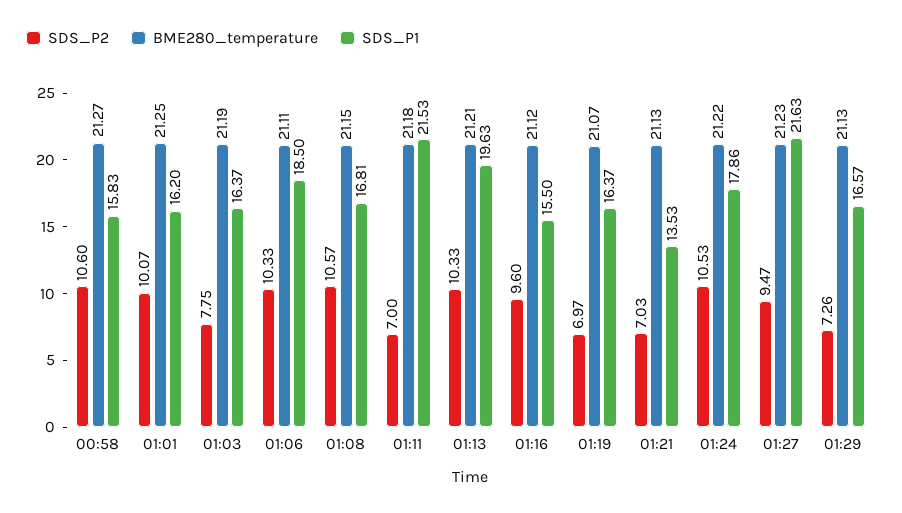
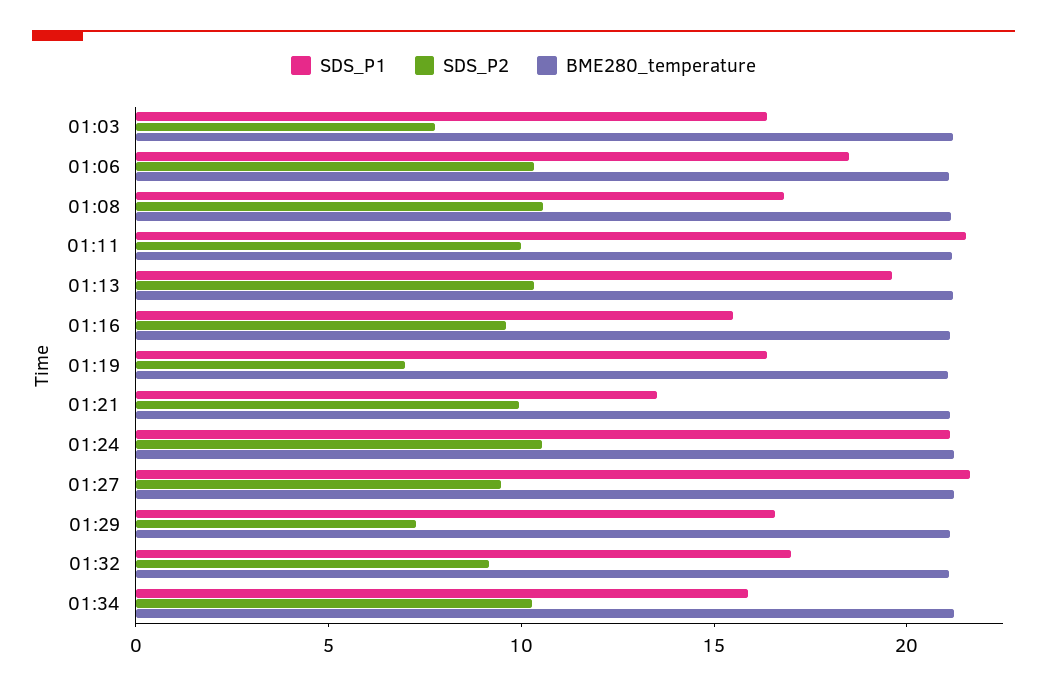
SDS_P2, 00:58: 10.6 -> none
BME280_temperature, 00:58: 21.27 -> none
SDS_P1, 00:58: 15.83 -> none
SDS_P2, 01:01: 10.07 -> none
BME280_temperature, 01:01: 21.25 -> none
SDS_P1, 01:01: 16.2 -> none
SDS_P2, 01:11: 7 -> 10
SDS_P2, 01:21: 7.03 -> 10
SDS_P1, 01:24: 17.86 -> 21
SDS_P1, 01:32: none -> 17
SDS_P2, 01:32: none -> 9
BME280_temperature, 01:32: none -> 21
SDS_P1, 01:34: none -> 16
SDS_P2, 01:34: none -> 10
BME280_temperature, 01:34: none -> 21

